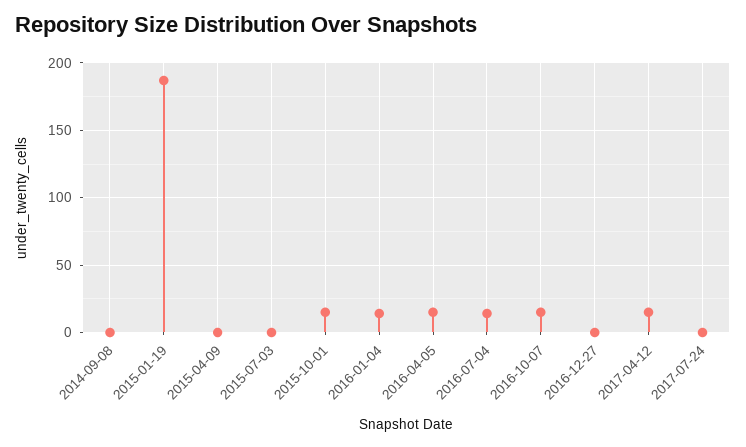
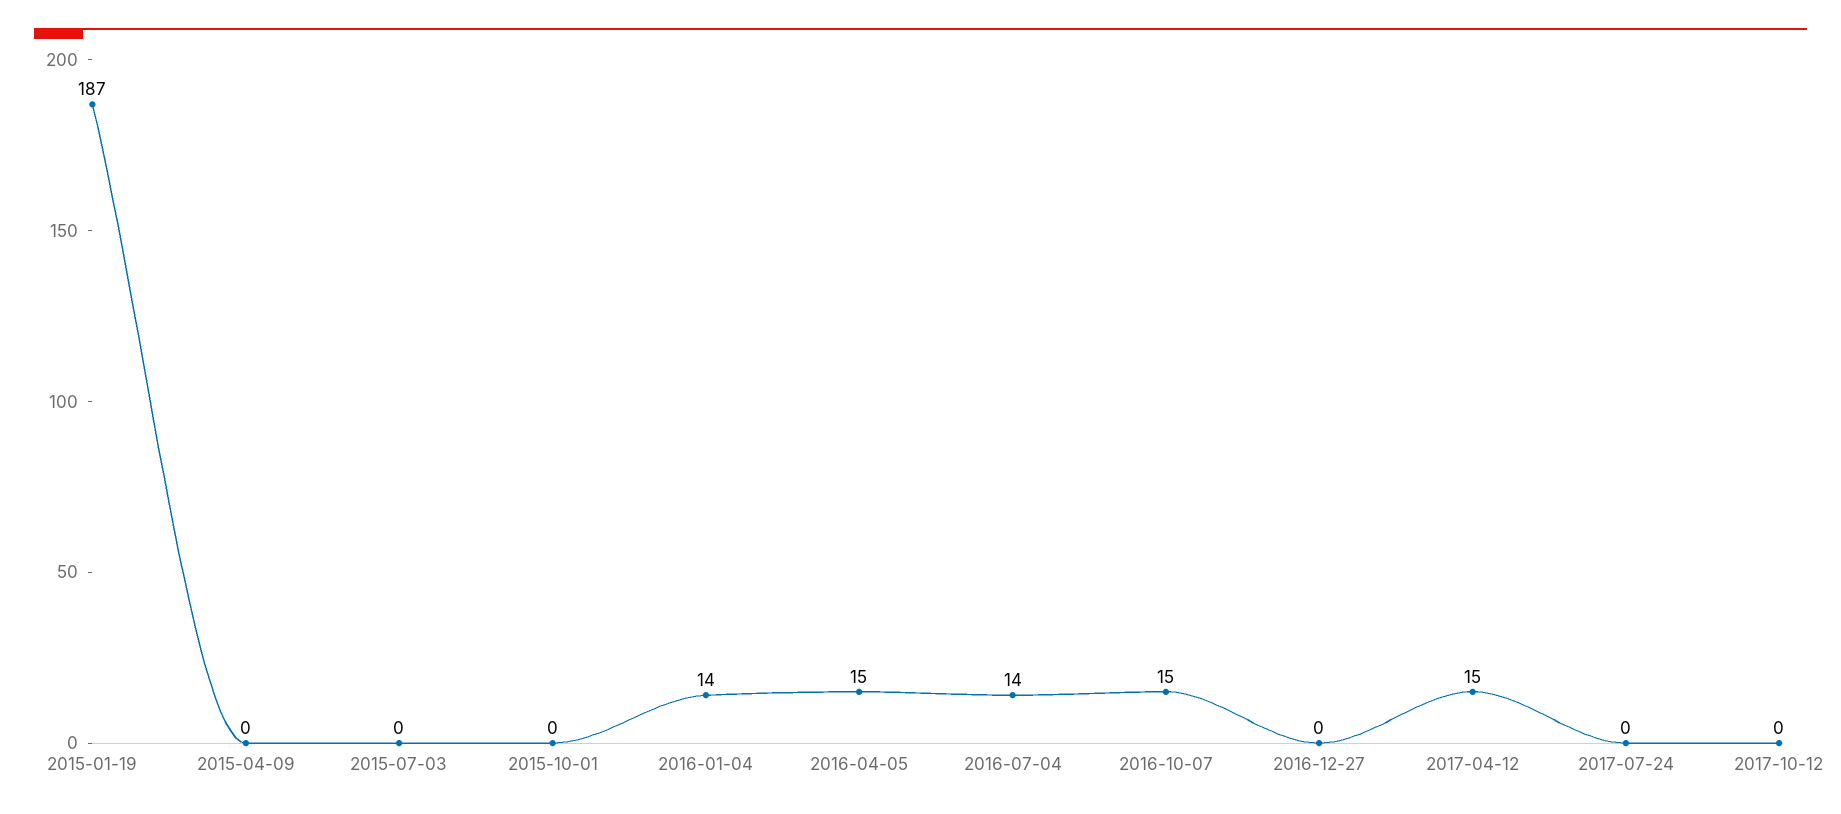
2014-09-08: 0 -> none
2015-10-01: 15 -> 0
2017-10-12: none -> 0

